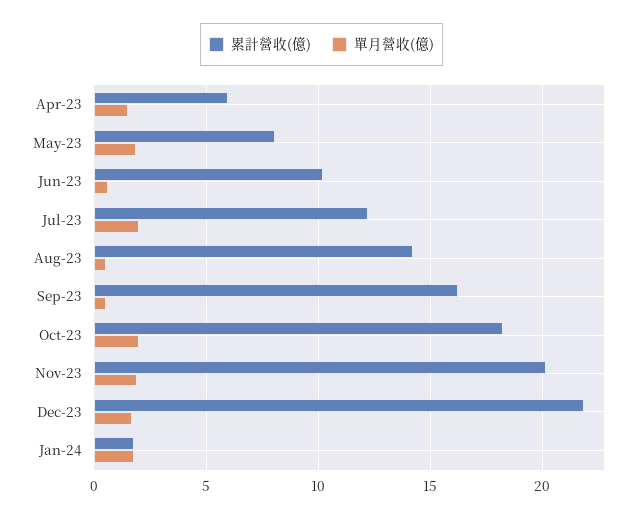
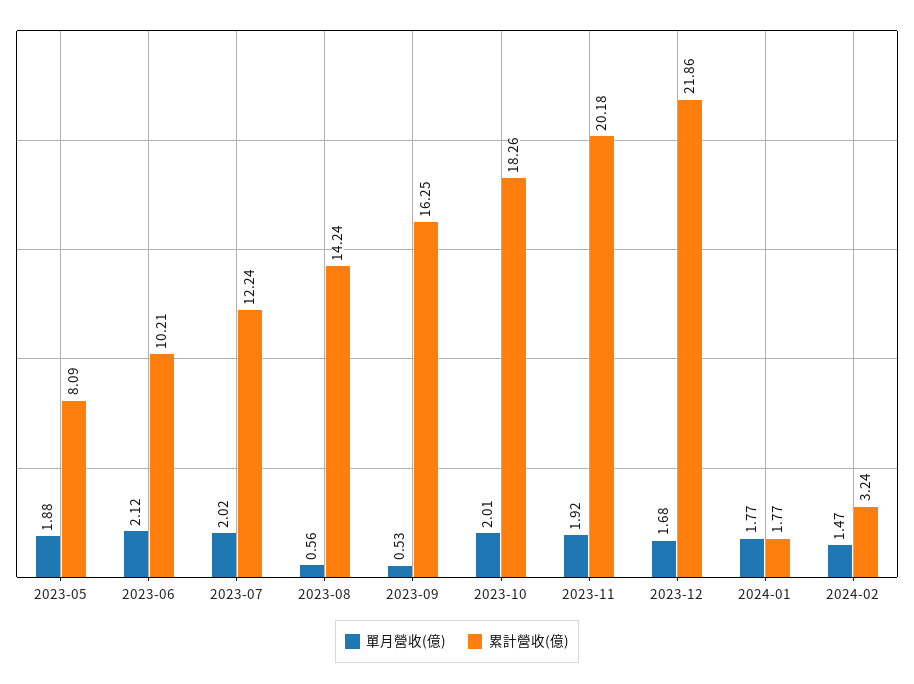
累計營收(億), Apr-23: 6 -> none
單月營收(億), Apr-23: 1.5 -> none
單月營收(億), Jun-23: 0.5 -> 2.12
單月營收(億), 2024-02: none -> 1.47
累計營收(億), 2024-02: none -> 3.24

